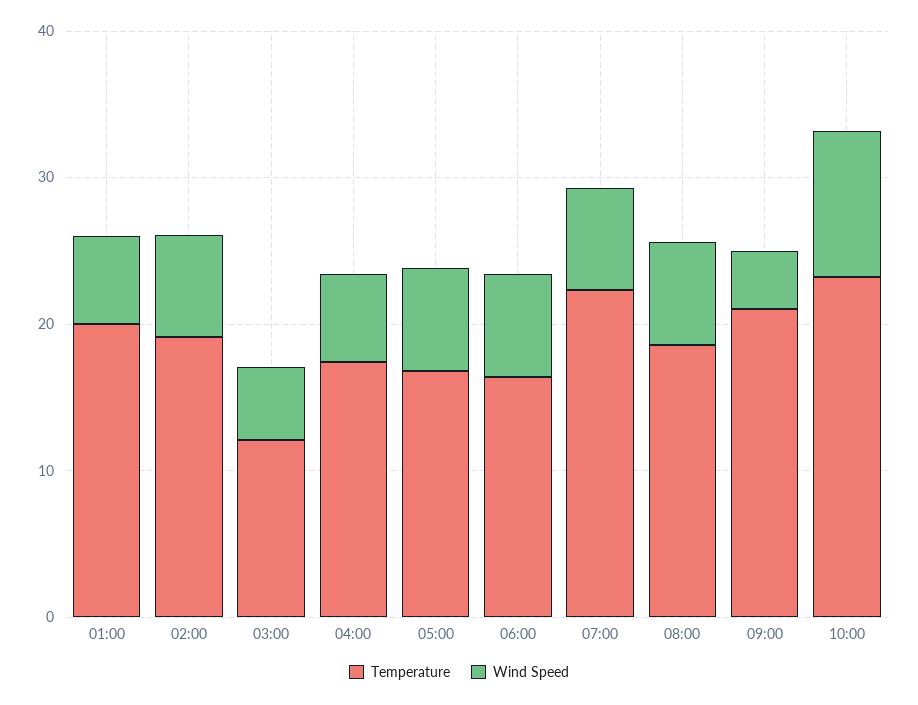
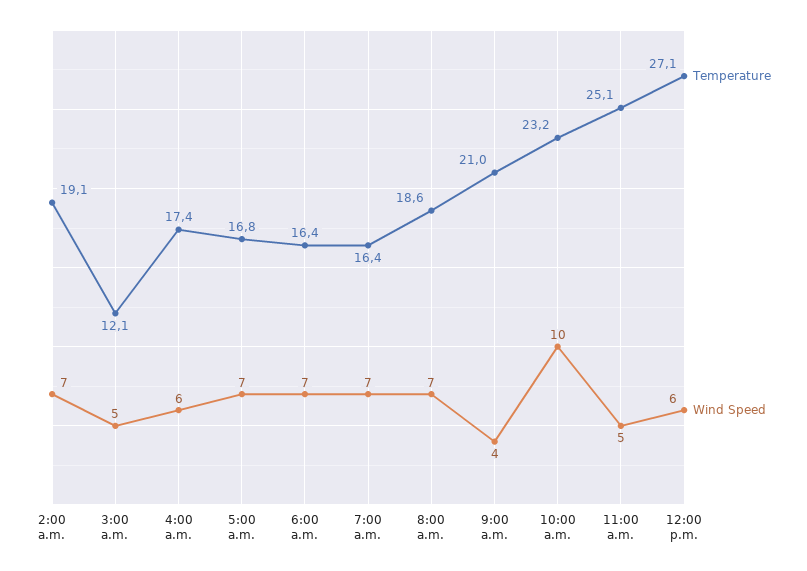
Temperature, 01:00: 20 -> none
Wind Speed, 01:00: 6 -> none
Temperature, 07:00: 22 -> 16.4
Temperature, 11:00 a.m.: none -> 25.1
Wind Speed, 11:00 a.m.: none -> 5
Temperature, 12:00 p.m.: none -> 27.1
Wind Speed, 12:00 p.m.: none -> 6

